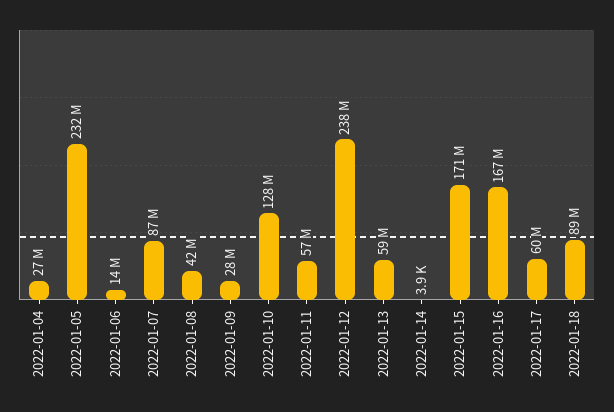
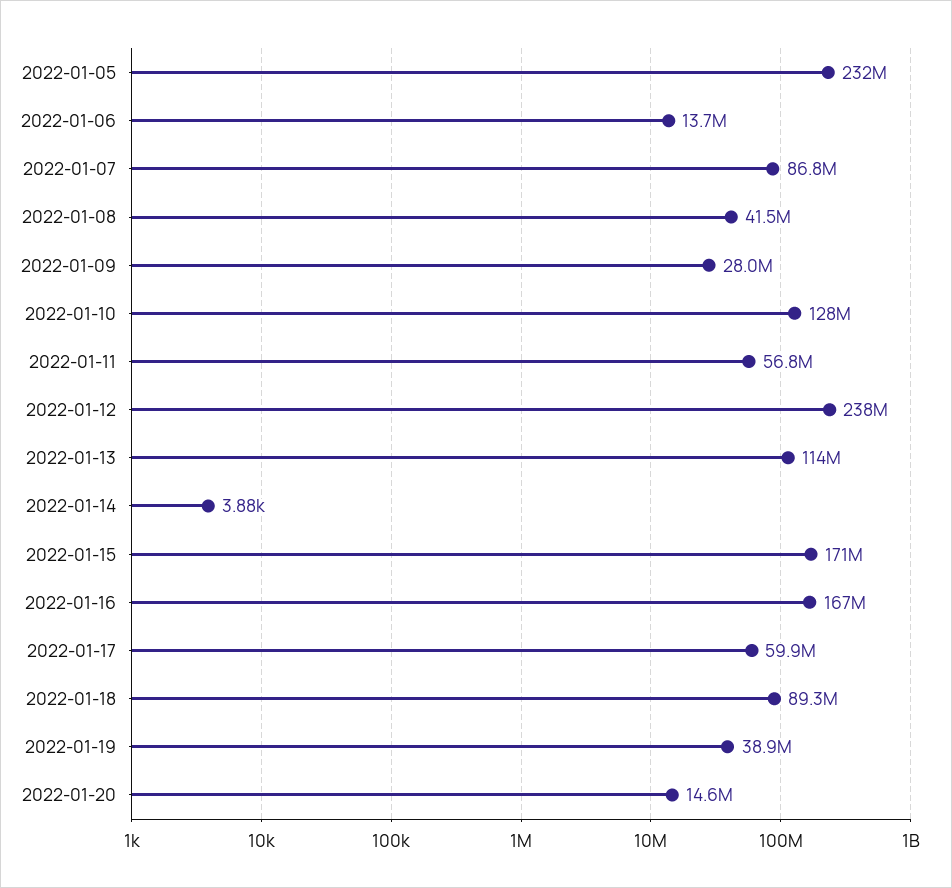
2022-01-04: 27000000 -> none
2022-01-13: 59000000 -> 114000000
2022-01-19: none -> 38900000
2022-01-20: none -> 14600000

